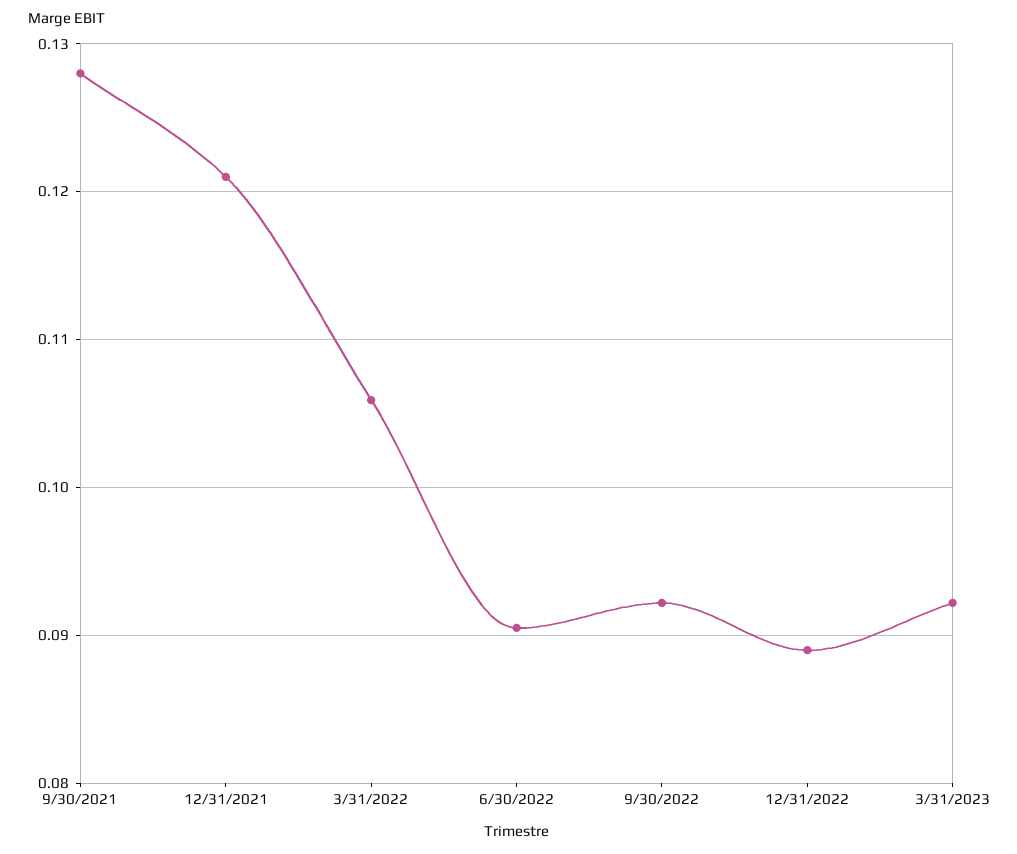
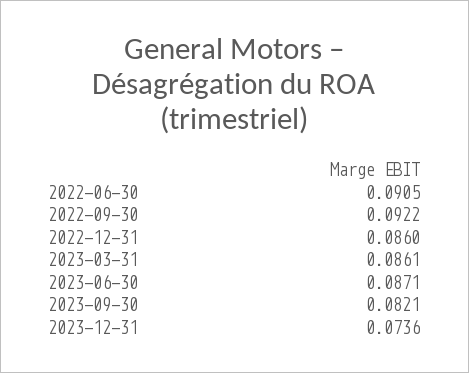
9/30/2021: 0.128 -> none
12/31/2021: 0.121 -> none
3/31/2022: 0.106 -> none
12/31/2022: 0.089 -> 0.086
3/31/2023: 0.092 -> 0.0861
2023-06-30: none -> 0.0871
2023-09-30: none -> 0.0821
2023-12-31: none -> 0.0736

